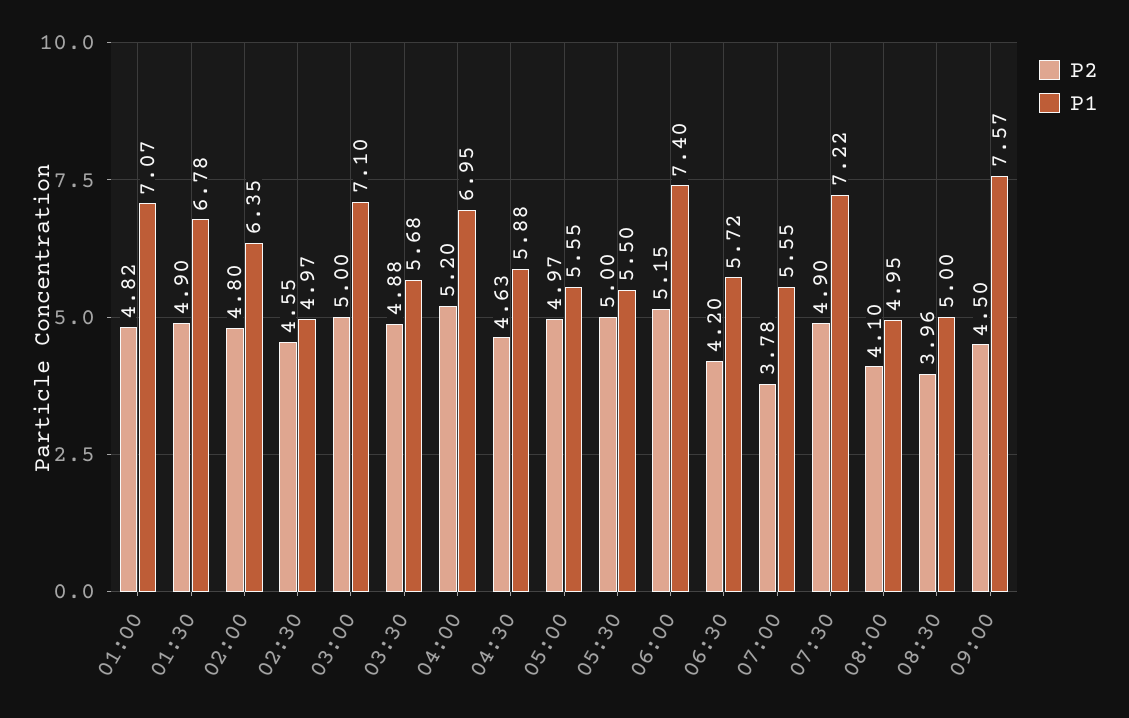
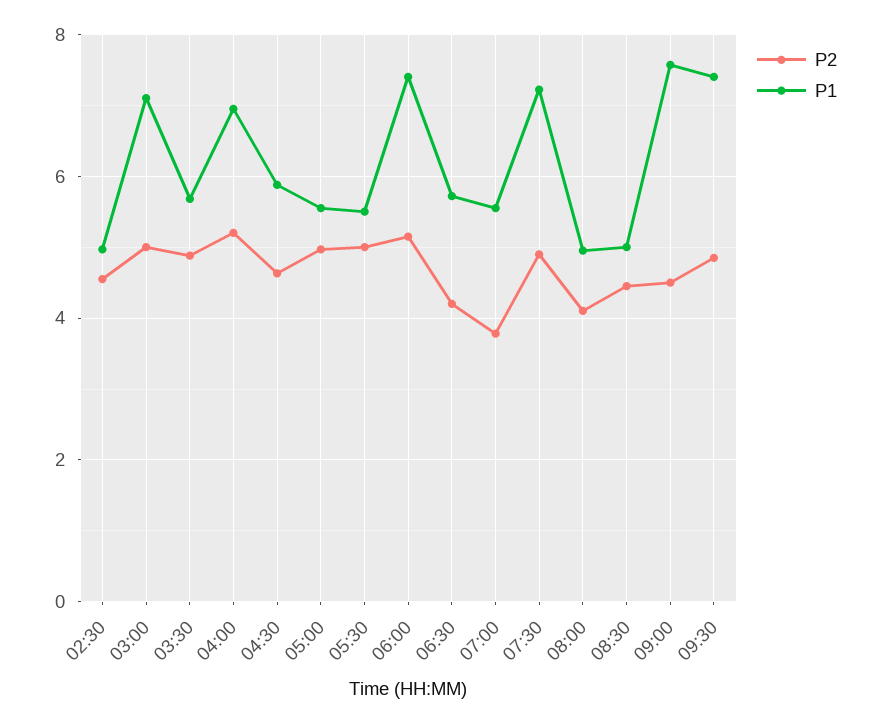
P2, 01:00: 4.82 -> none
P1, 01:00: 7.07 -> none
P2, 01:30: 4.9 -> none
P1, 01:30: 6.78 -> none
P2, 02:00: 4.8 -> none
P1, 02:00: 6.35 -> none
P2, 08:30: 3.96 -> 4.4
P2, 09:30: none -> 4.8
P1, 09:30: none -> 7.4

